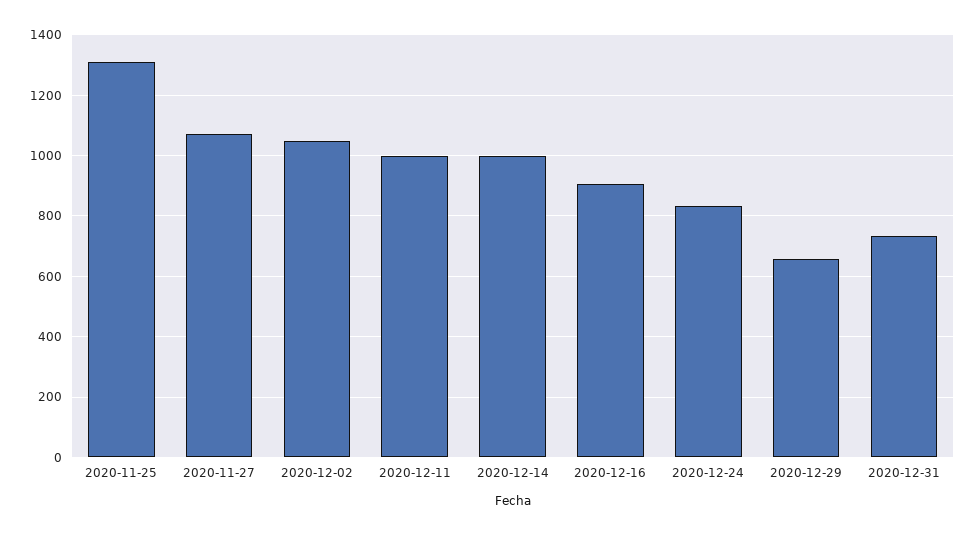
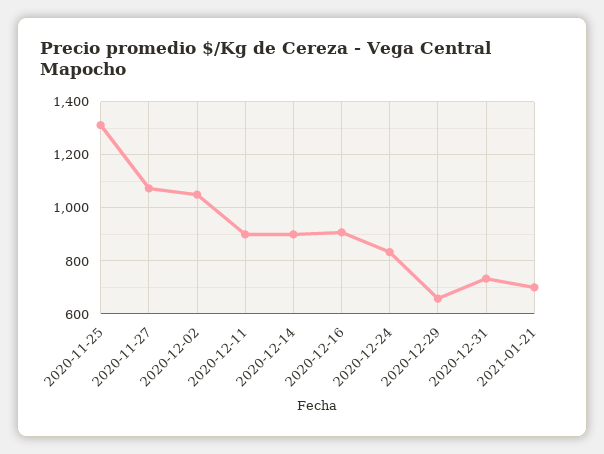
2020-12-11: 1000 -> 900
2020-12-14: 1000 -> 900
2021-01-21: none -> 700

